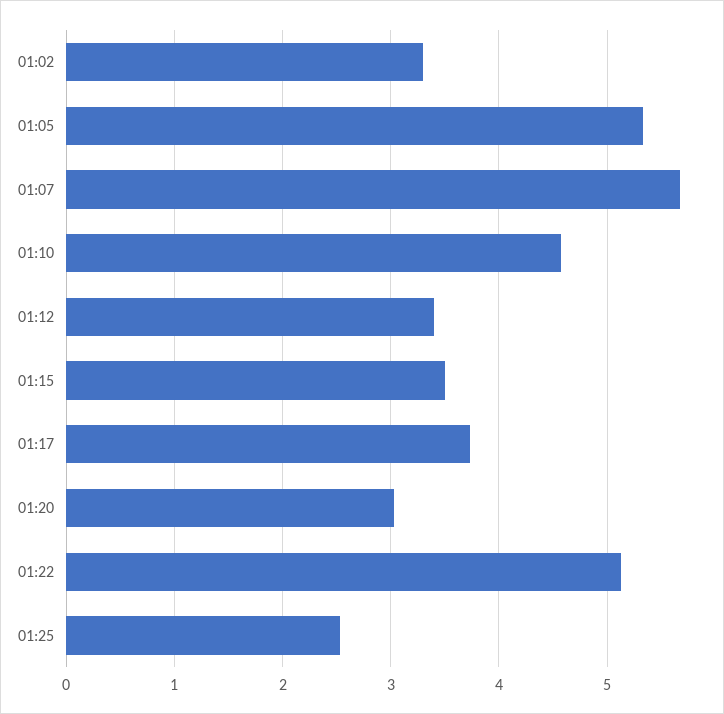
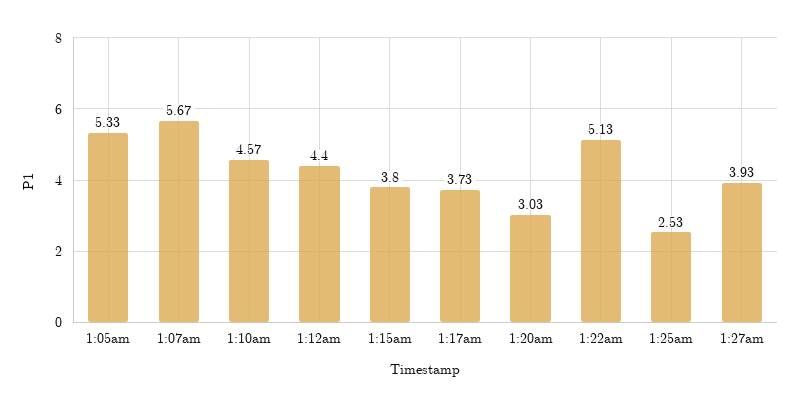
01:02: 3.3 -> none
01:12: 3.4 -> 4.4
01:15: 3.5 -> 3.8
1:27am: none -> 3.93

